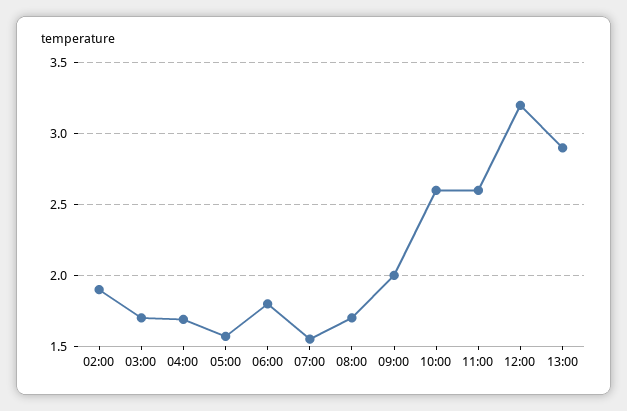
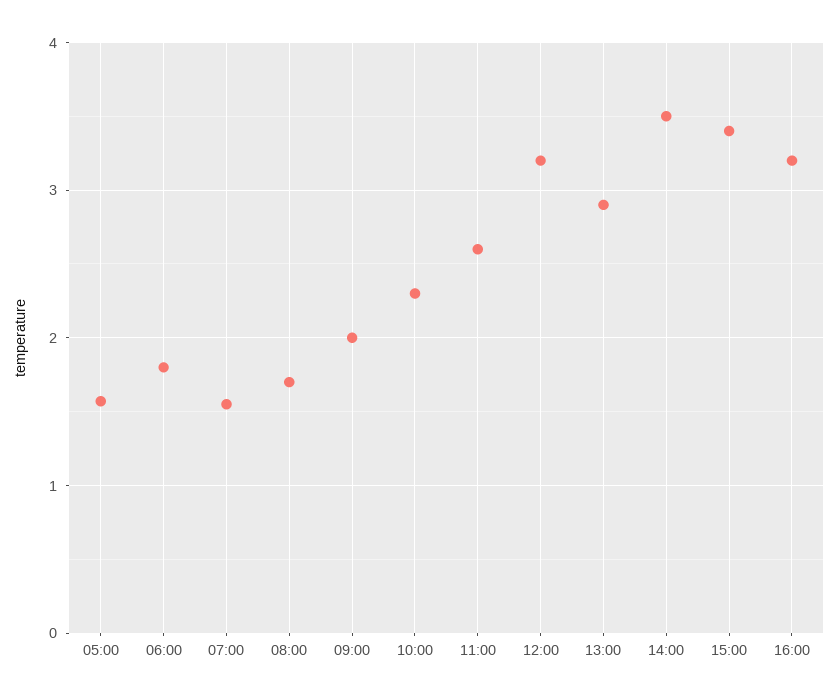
02:00: 1.9 -> none
03:00: 1.7 -> none
04:00: 1.7 -> none
10:00: 2.6 -> 2.3
14:00: none -> 3.5
15:00: none -> 3.4
16:00: none -> 3.2

